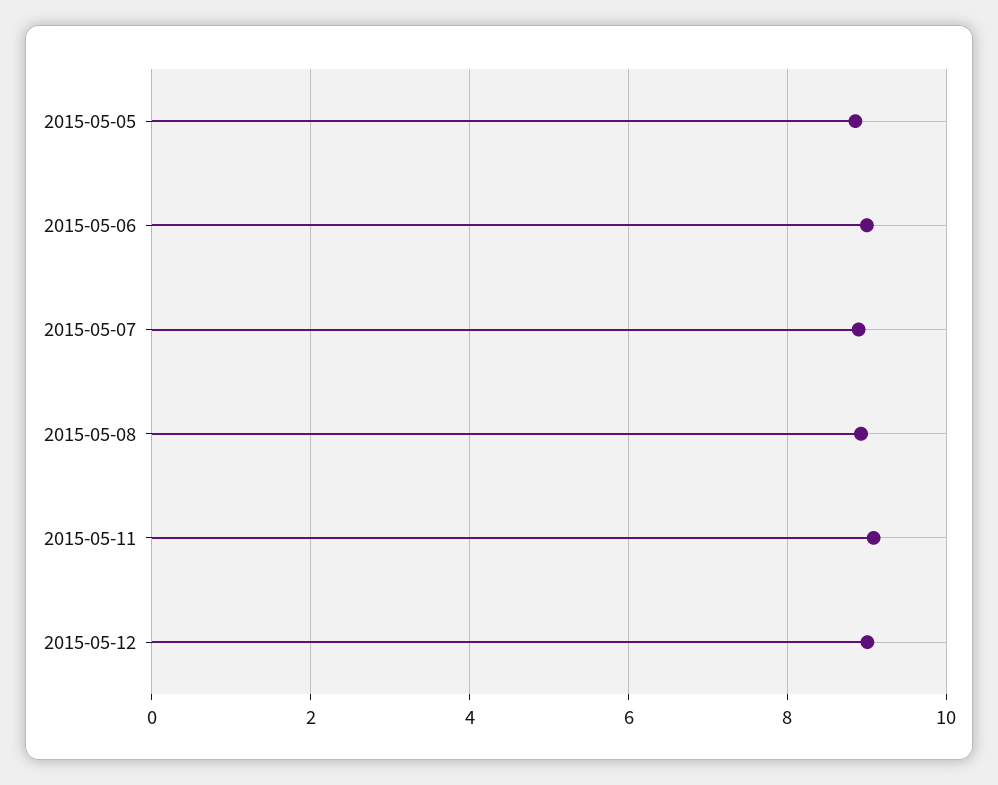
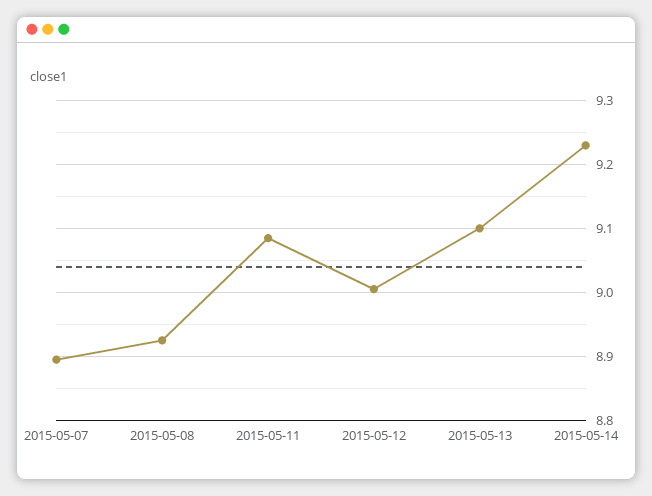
2015-05-05: 8.8 -> none
2015-05-06: 9 -> none
2015-05-13: none -> 9.1
2015-05-14: none -> 9.23

